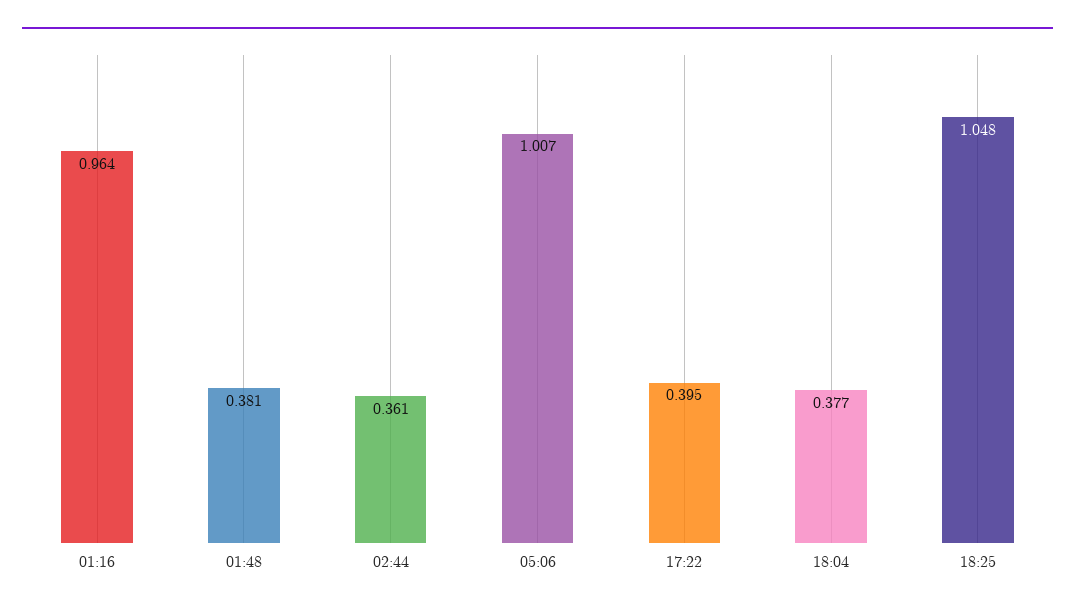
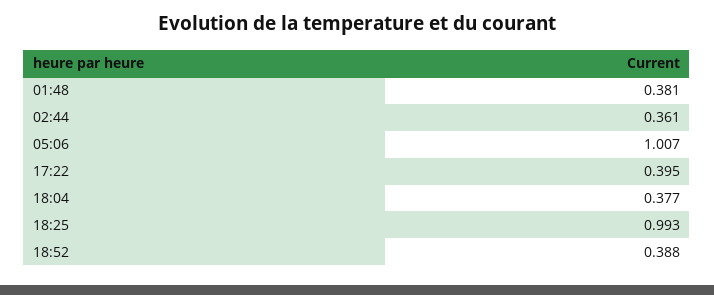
01:16: 0.964 -> none
18:25: 1.048 -> 0.993
18:52: none -> 0.388

